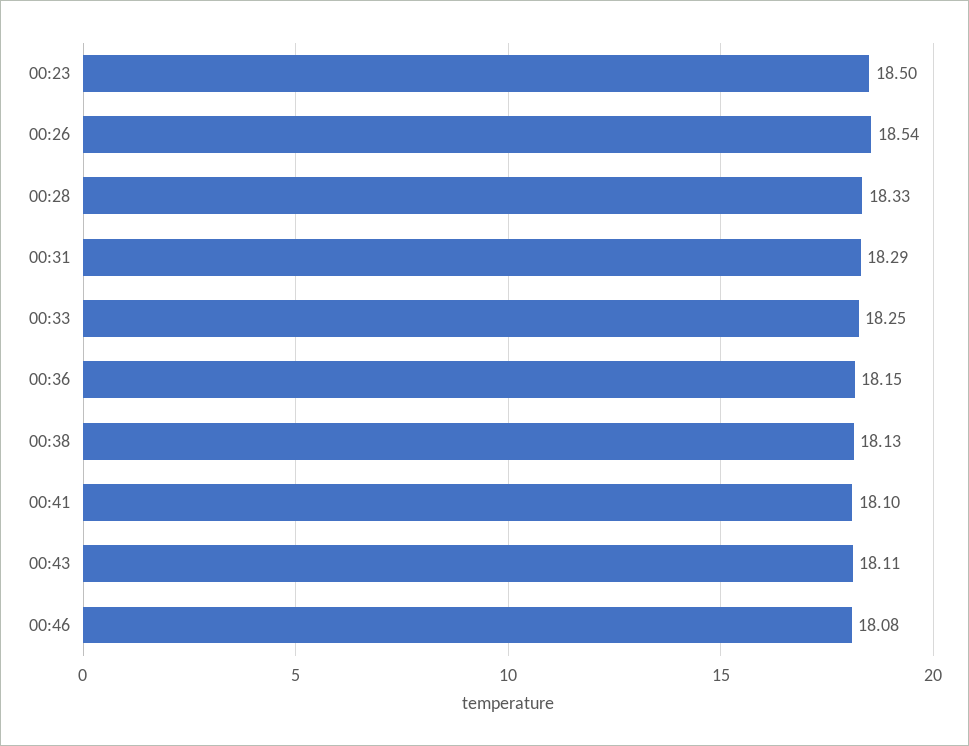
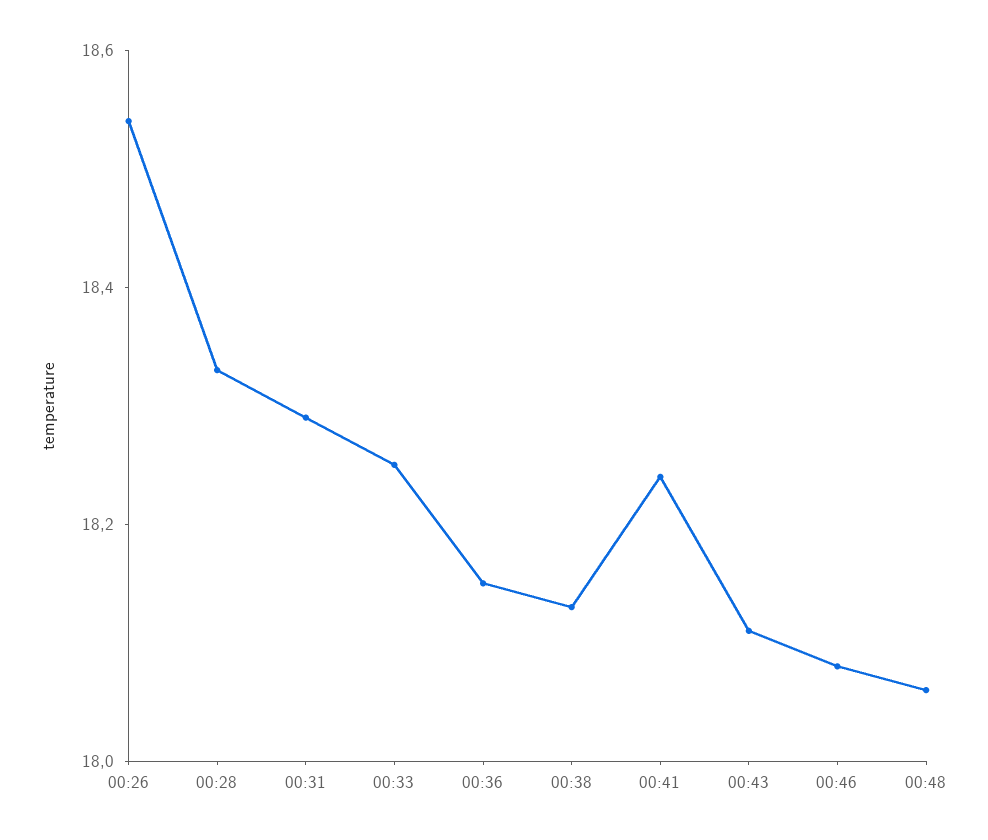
00:23: 18.5 -> none
00:41: 18.1 -> 18.25
00:48: none -> 18.05

